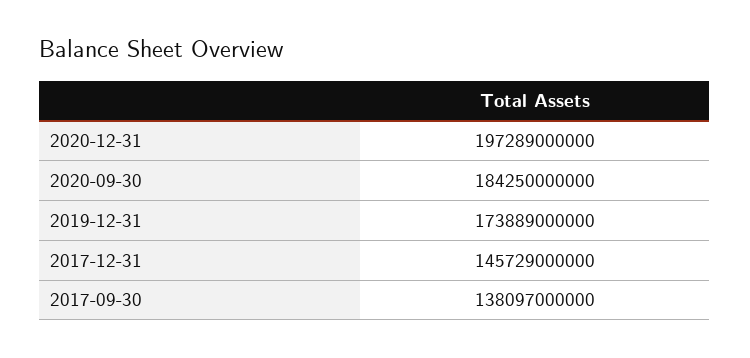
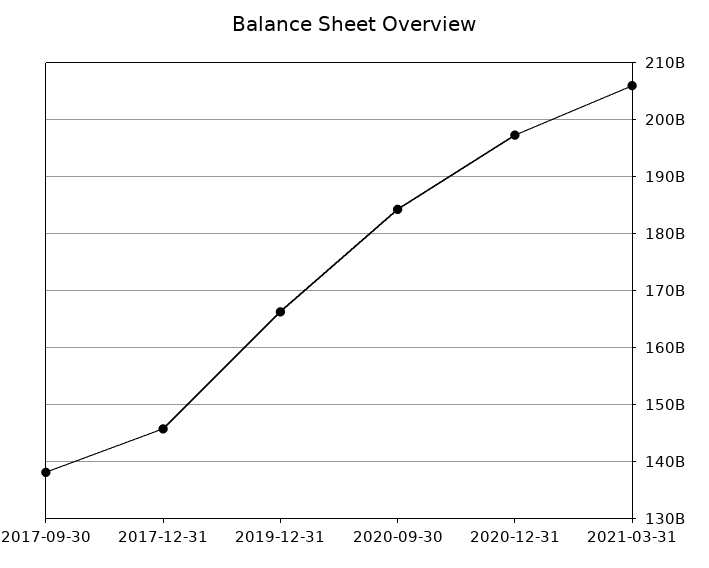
2019-12-31: 173889000000 -> 166000000000
2021-03-31: none -> 206000000000

